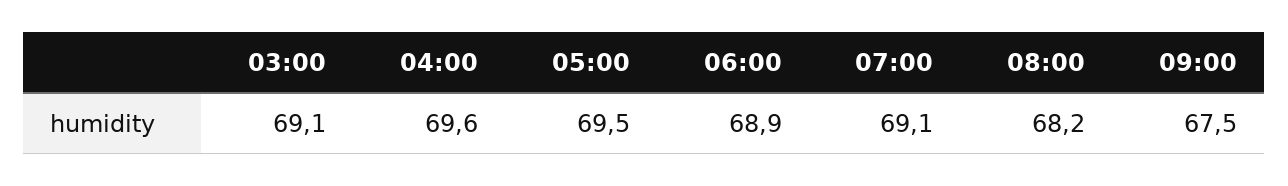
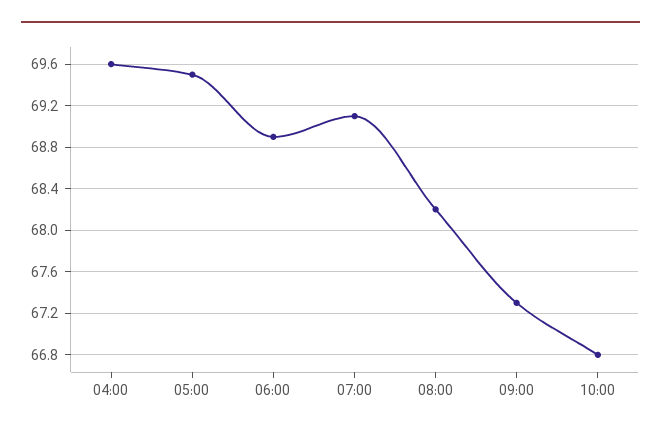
03:00: 69.1 -> none
09:00: 67.5 -> 67.3
10:00: none -> 66.8

